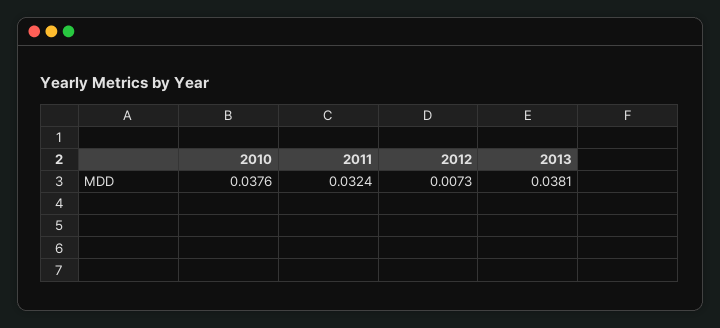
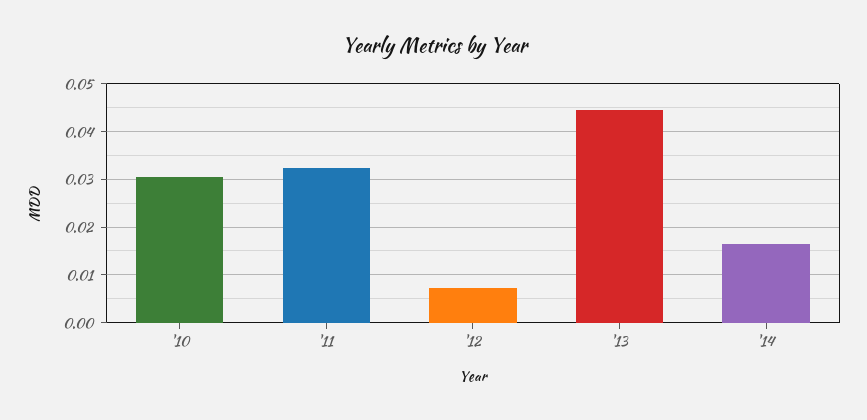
2010: 0.0376 -> 0.03
2013: 0.0381 -> 0.044
'14: none -> 0.016

